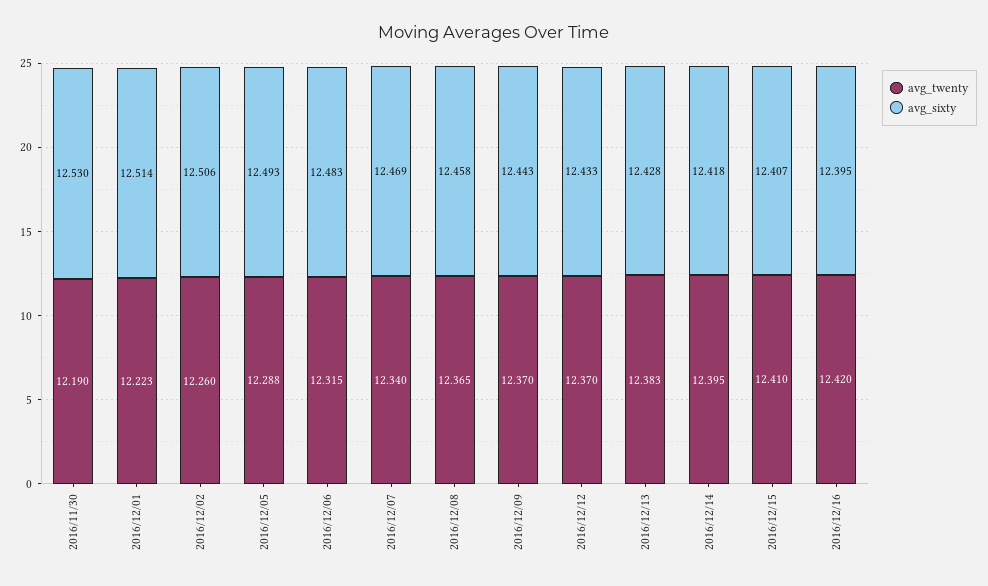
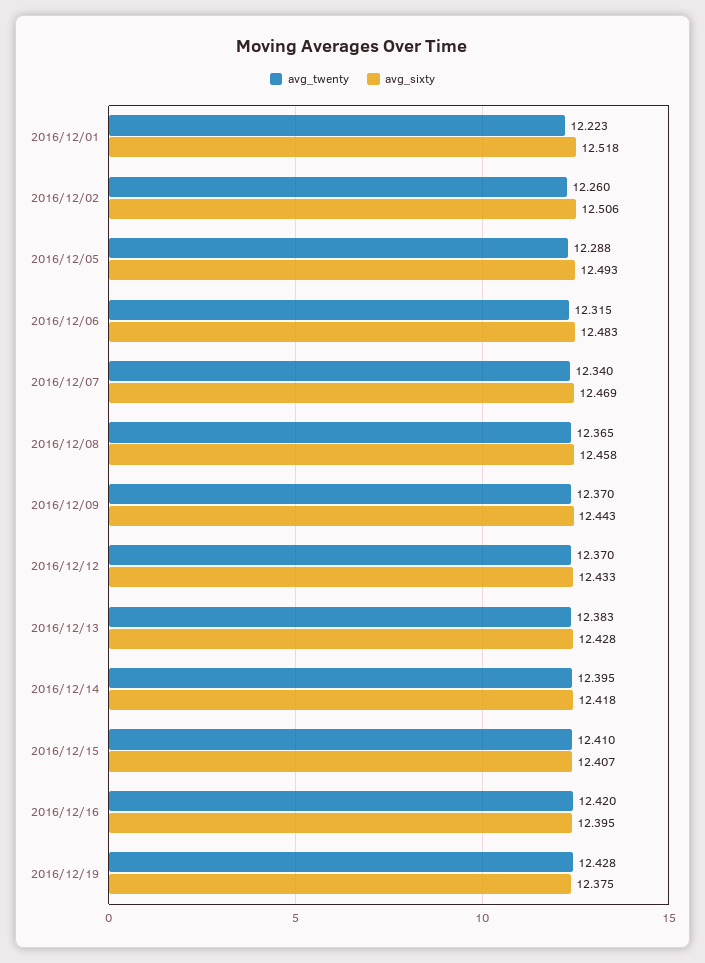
avg_twenty, 2016/11/30: 12.19 -> none
avg_sixty, 2016/11/30: 12.53 -> none
avg_sixty, 2016/12/01: 12.514 -> 12.518
avg_twenty, 2016/12/19: none -> 12.428
avg_sixty, 2016/12/19: none -> 12.375

